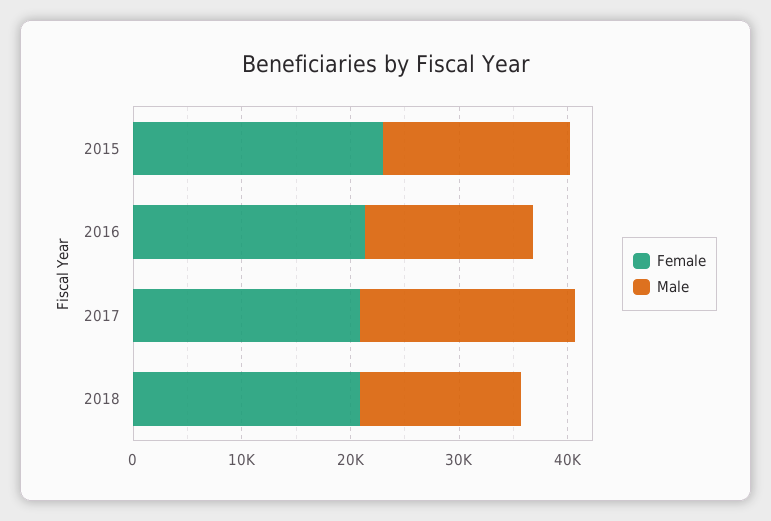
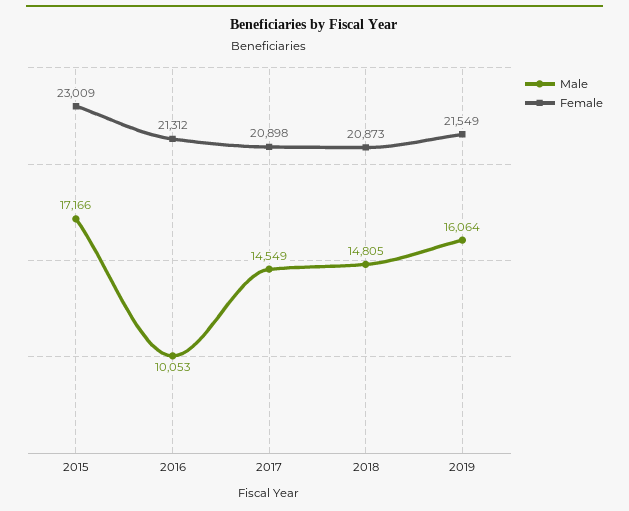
Male, 2016: 16000 -> 10053
Male, 2017: 20000 -> 14549
Male, 2019: none -> 16064
Female, 2019: none -> 21549

